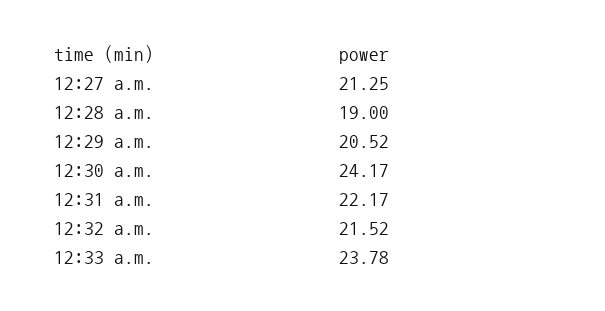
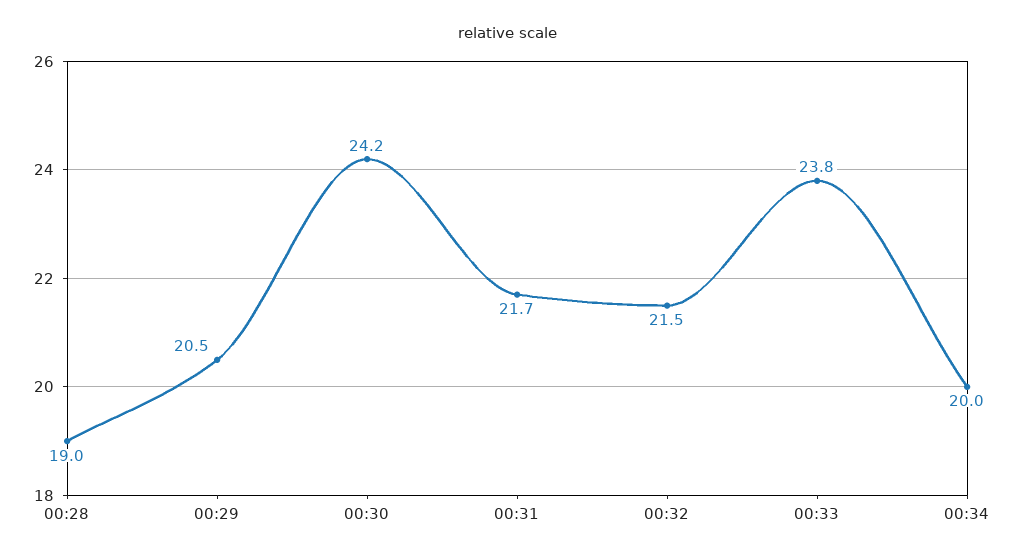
12:27 a.m.: 21.25 -> none
12:31 a.m.: 22.17 -> 21.7
00:34: none -> 20

